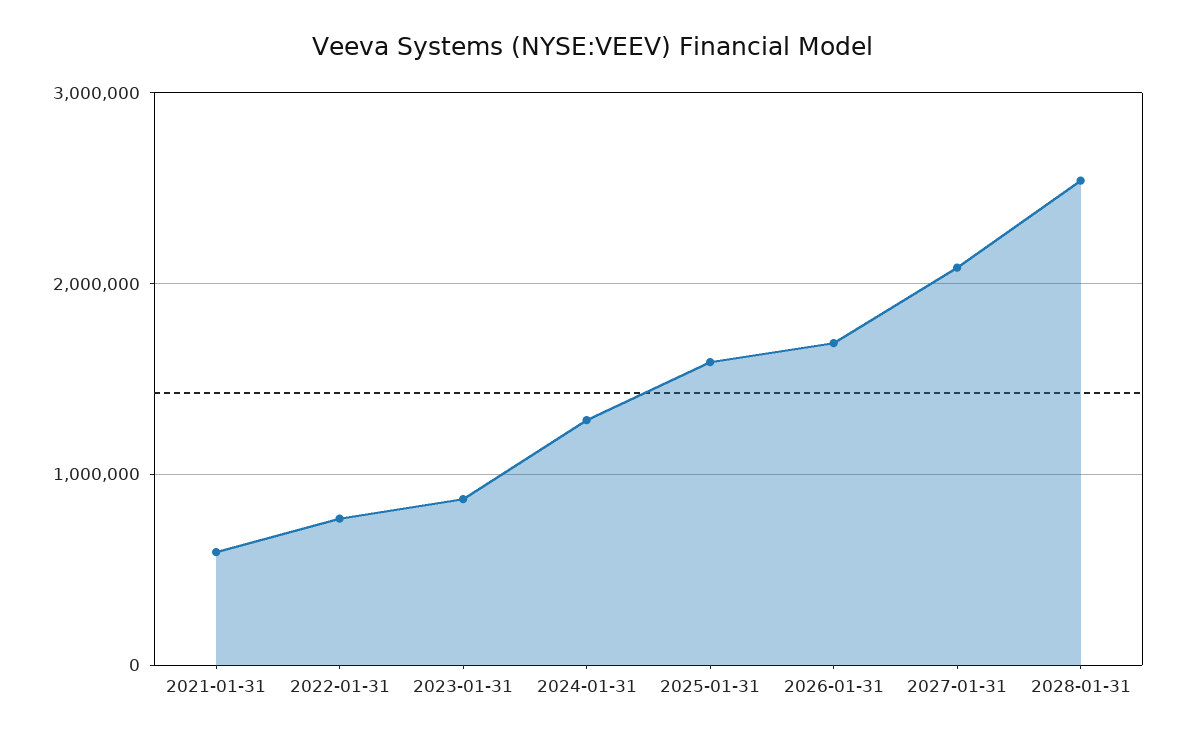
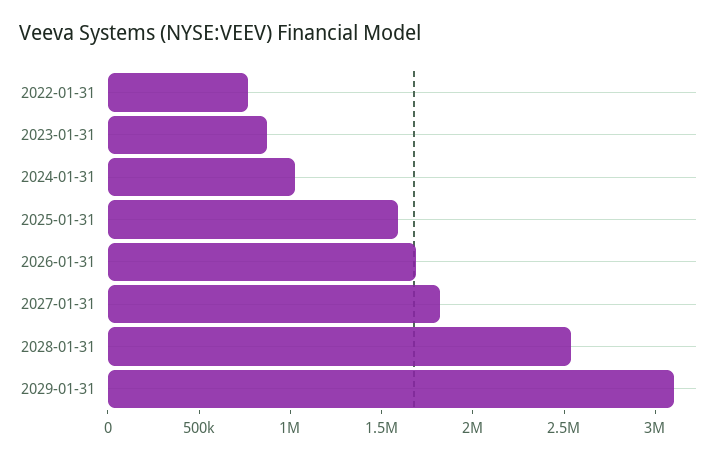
2021-01-31: 600000 -> none
2024-01-31: 1300000 -> 1000000
2027-01-31: 2100000 -> 1800000
2029-01-31: none -> 3100000

